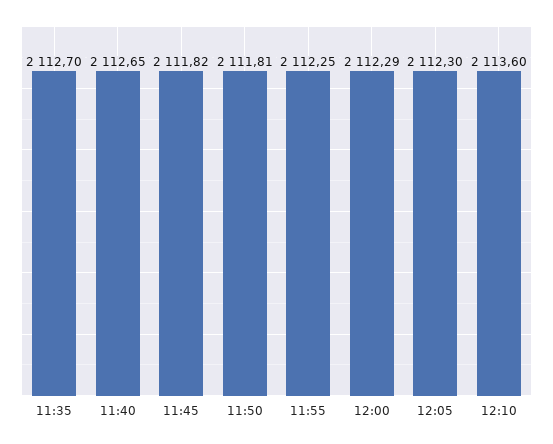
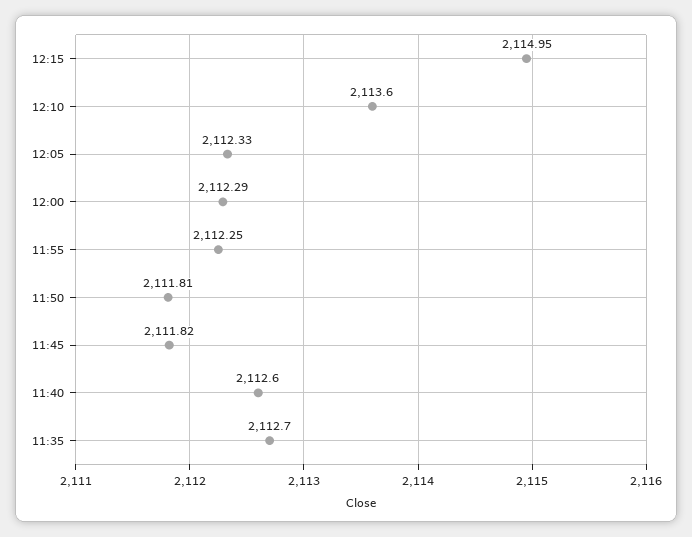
11:40: 2112.65 -> 2112.6
12:05: 2112.3 -> 2112.33
12:15: none -> 2114.95

